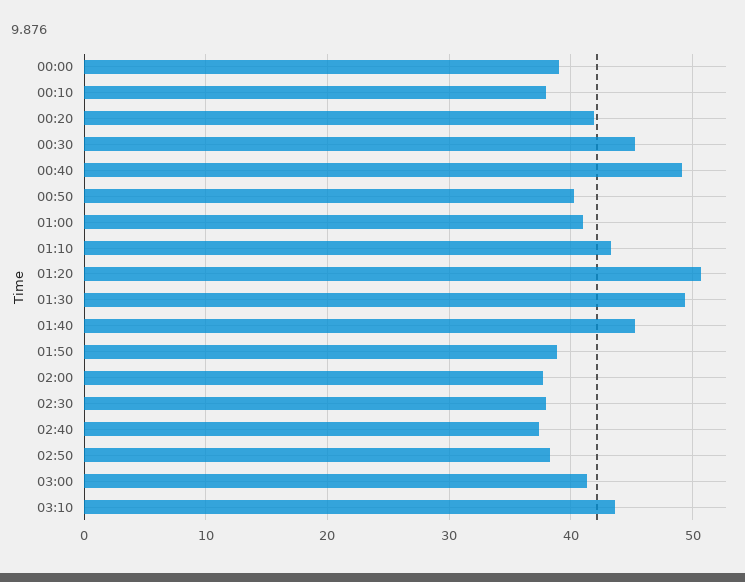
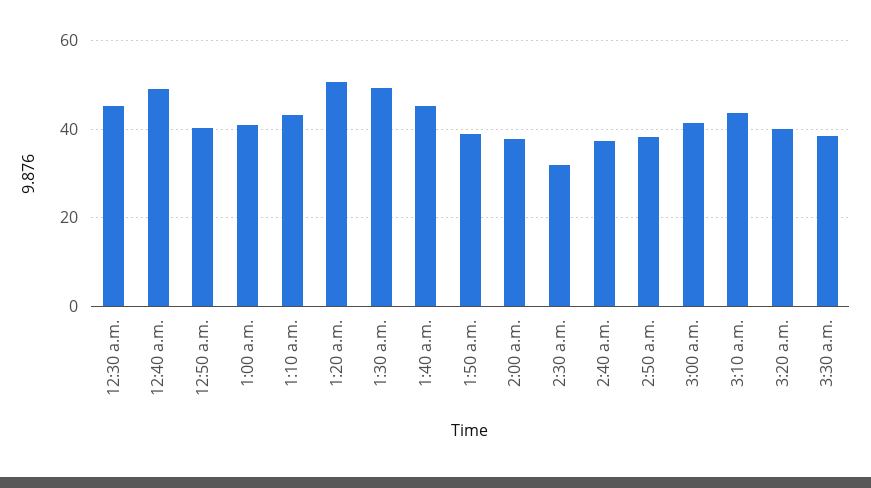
00:00: 39 -> none
00:10: 38 -> none
00:20: 42 -> none
02:30: 38 -> 32
3:20 a.m.: none -> 40
3:30 a.m.: none -> 38

